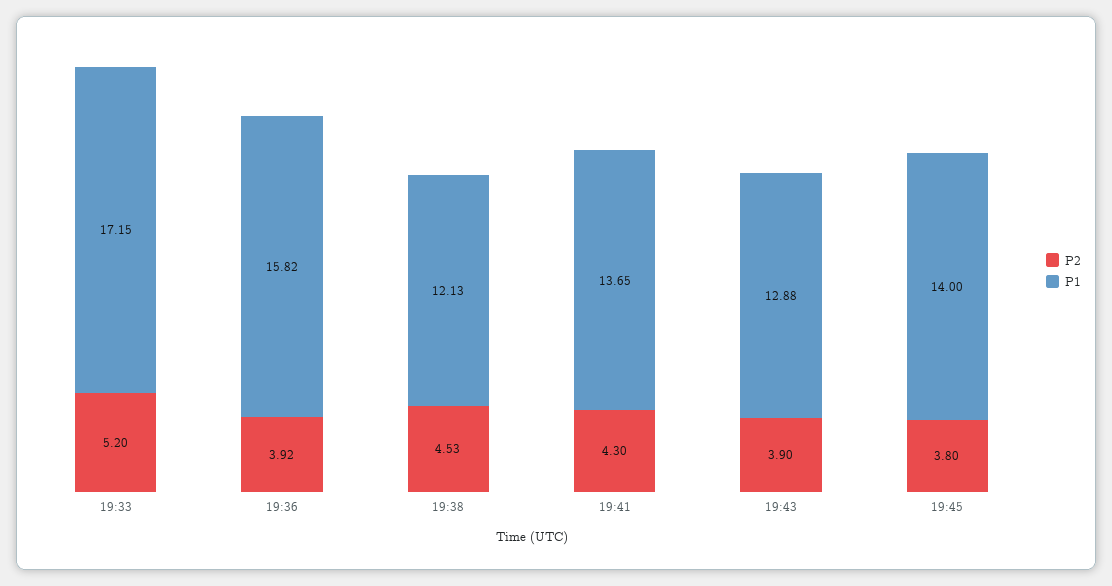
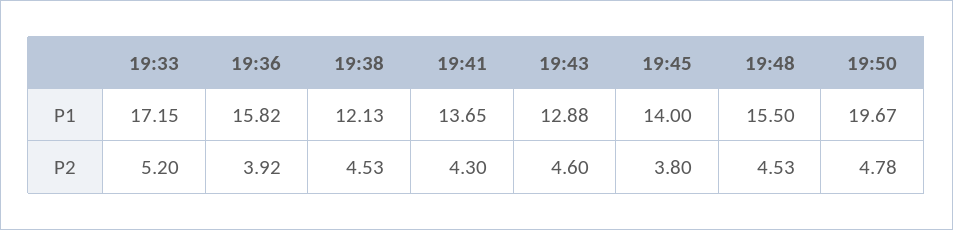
P2, 19:43: 3.9 -> 4.6
P1, 19:48: none -> 15.5
P1, 19:50: none -> 19.67
P2, 19:48: none -> 4.53
P2, 19:50: none -> 4.78

